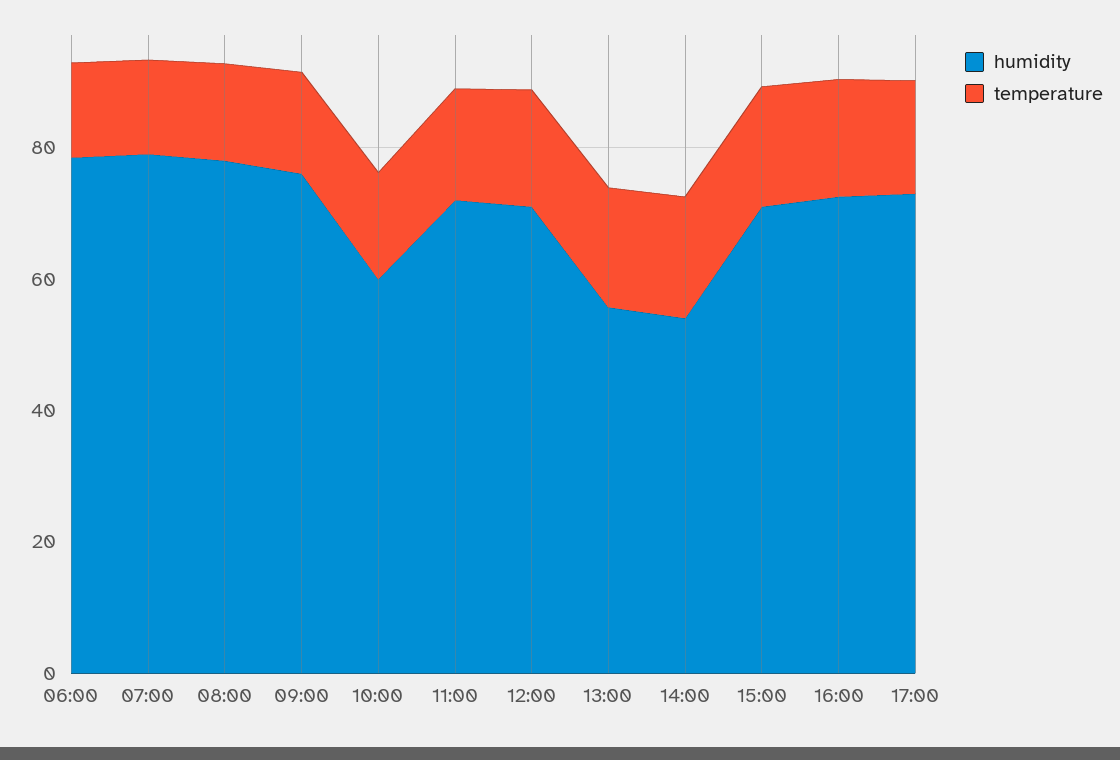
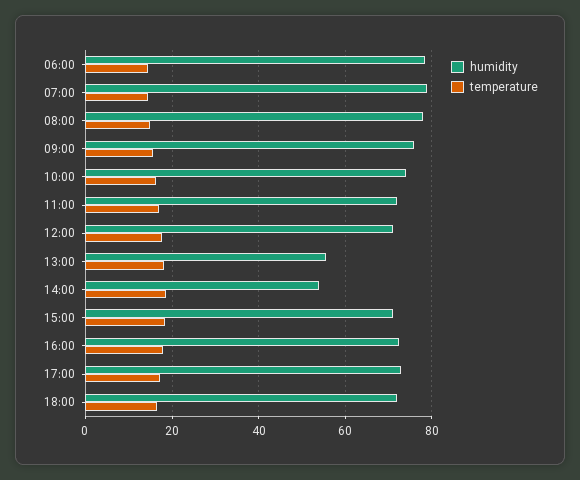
humidity, 10:00: 60 -> 74
humidity, 18:00: none -> 72
temperature, 18:00: none -> 16

